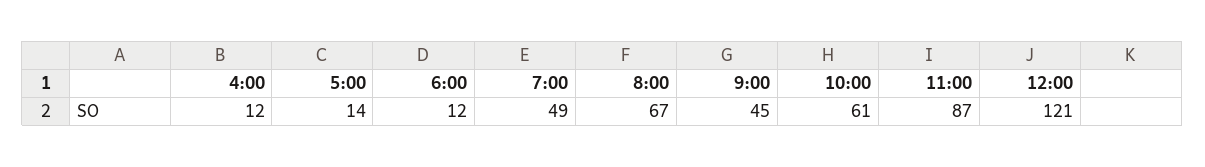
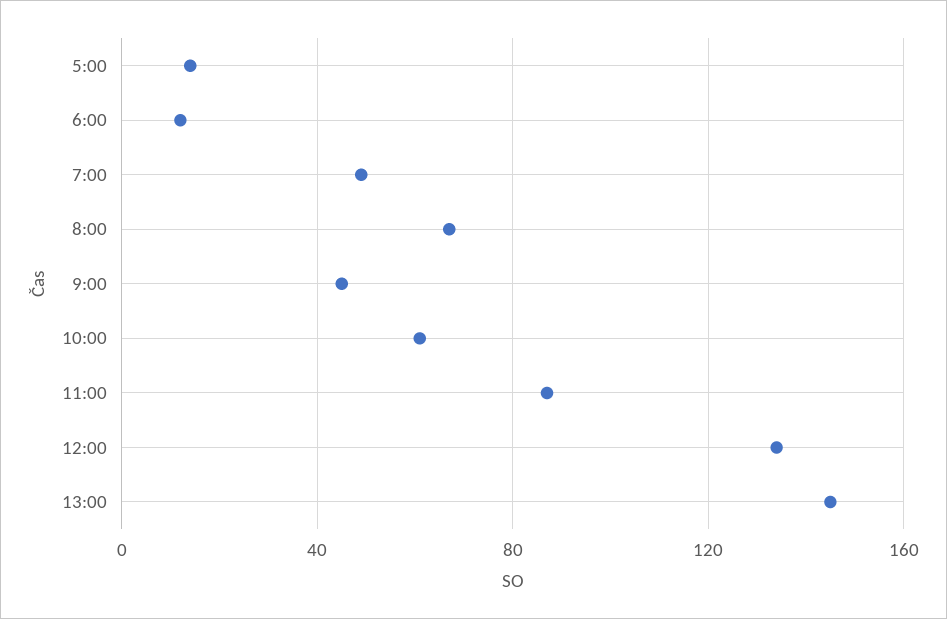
4:00: 12 -> none
12:00: 121 -> 135
13:00: none -> 145

